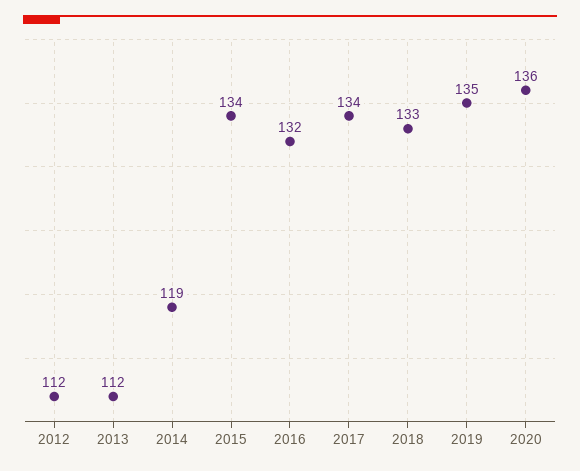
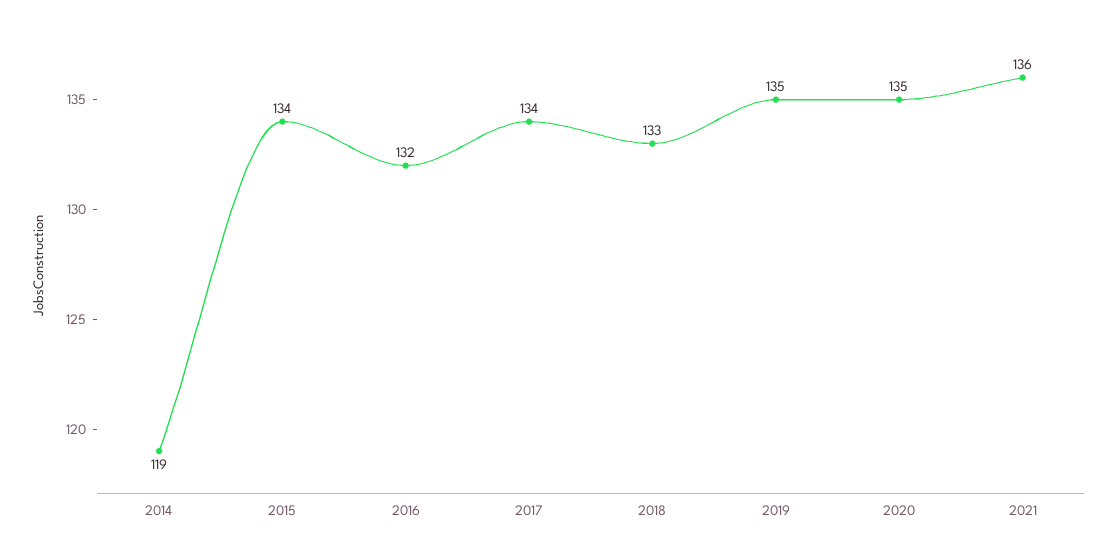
2012: 112 -> none
2013: 112 -> none
2020: 136 -> 135
2021: none -> 136

